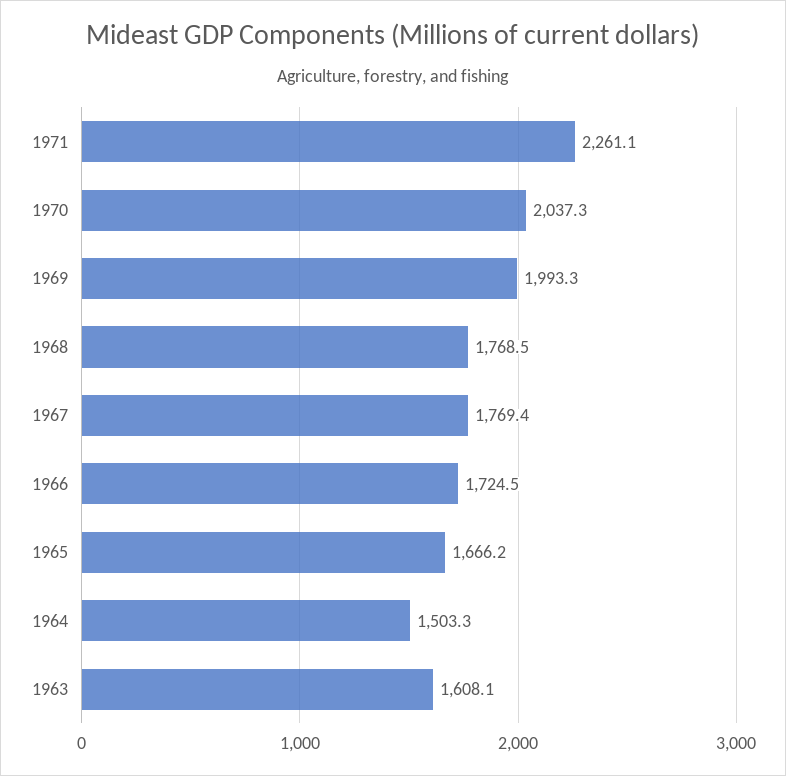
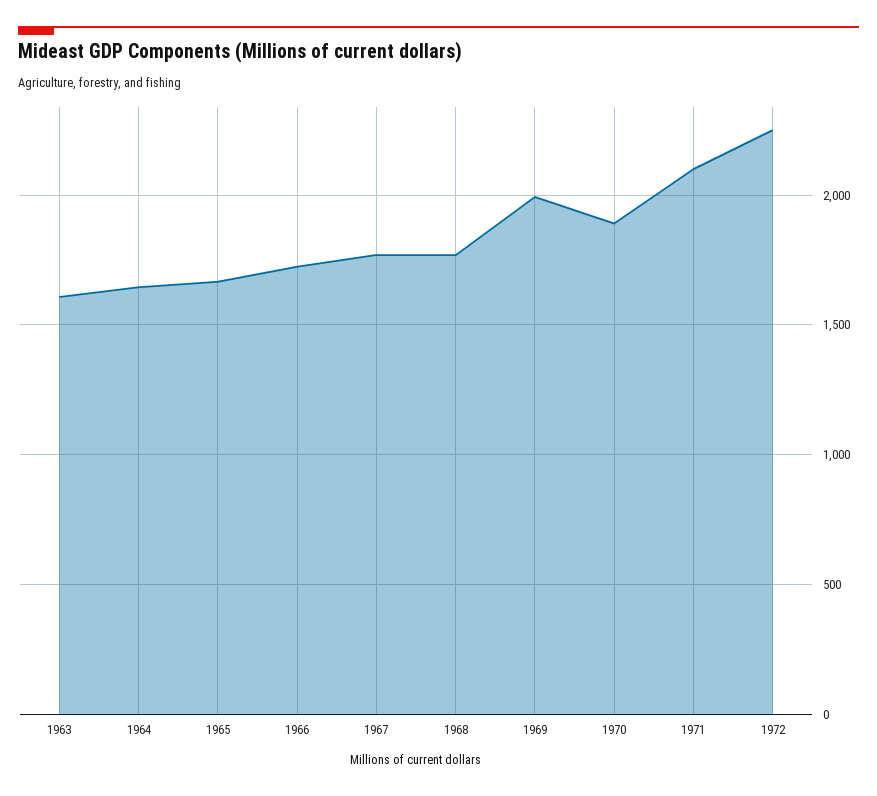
1971: 2261.1 -> 2100
1970: 2037.3 -> 1900
1964: 1503.3 -> 1650
1972: none -> 2250

